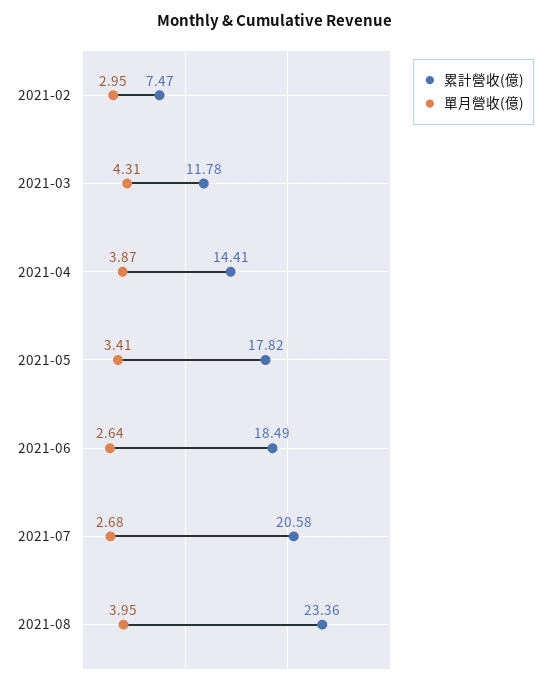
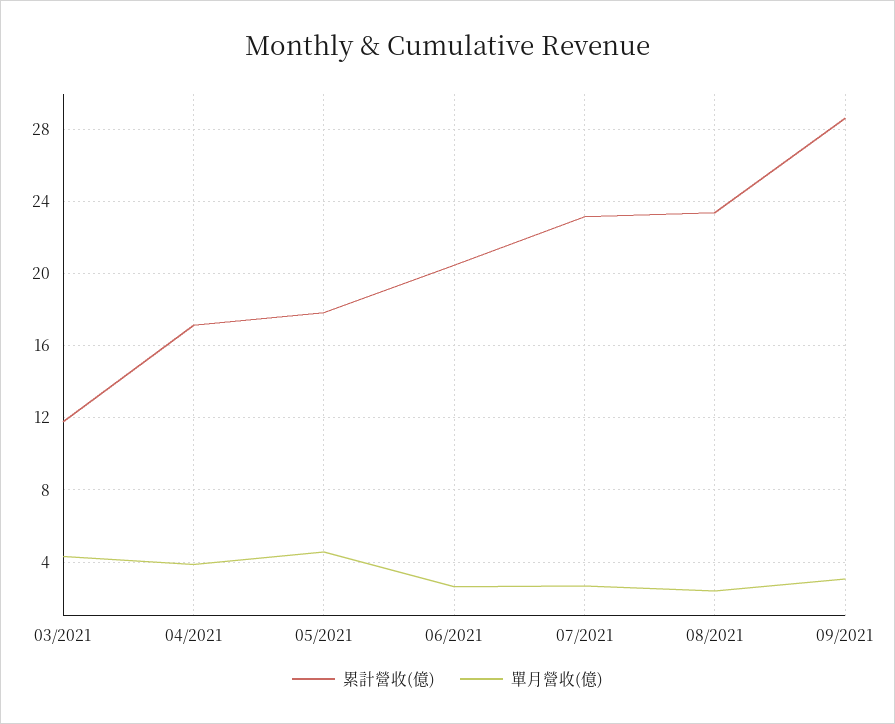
累計營收(億), 2021-02: 7.47 -> none
單月營收(億), 2021-02: 2.95 -> none
累計營收(億), 2021-04: 14.41 -> 17
單月營收(億), 2021-05: 3.41 -> 4.5
累計營收(億), 2021-06: 18.49 -> 20.5
累計營收(億), 2021-07: 20.58 -> 23
單月營收(億), 2021-08: 3.95 -> 2.5
累計營收(億), 09/2021: none -> 28.5
單月營收(億), 09/2021: none -> 3

